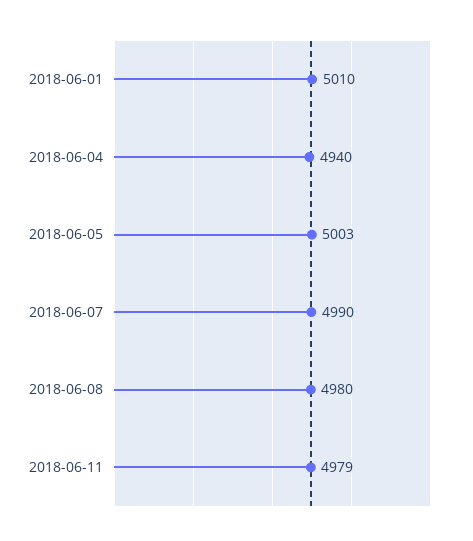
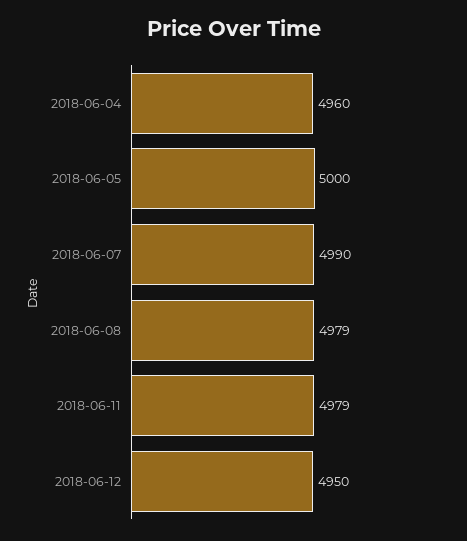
2018-06-01: 5010 -> none
2018-06-04: 4940 -> 4960
2018-06-05: 5003 -> 5000
2018-06-08: 4980 -> 4979
2018-06-12: none -> 4950

